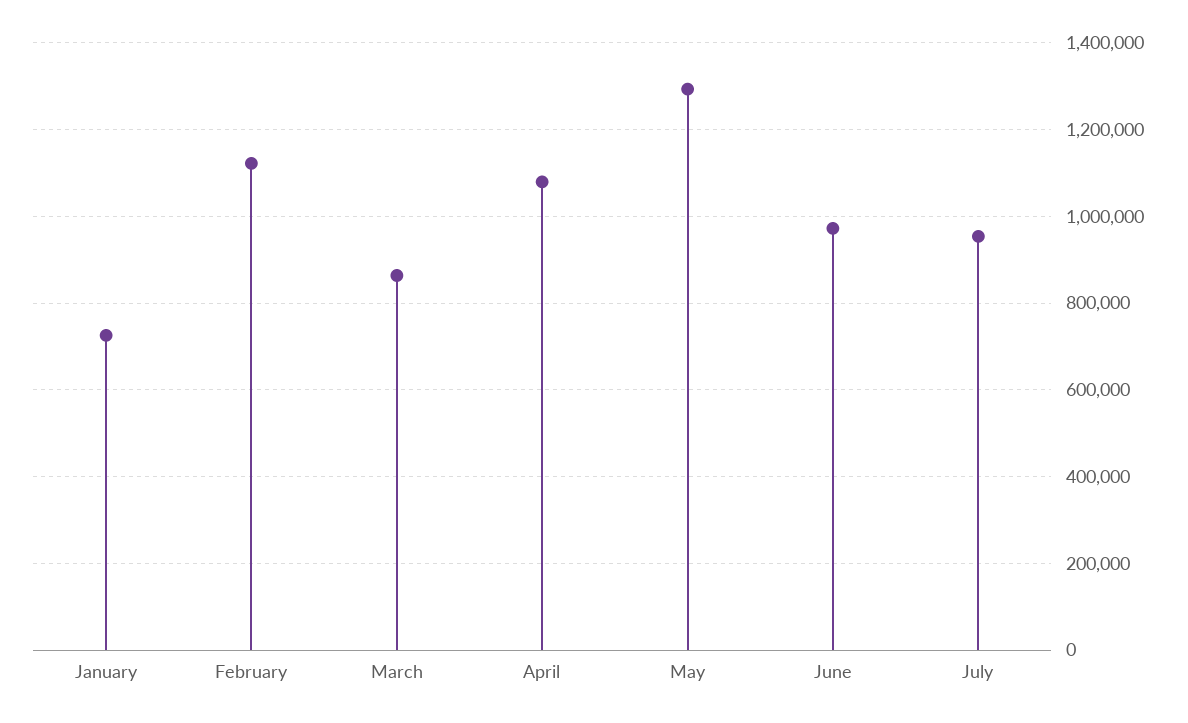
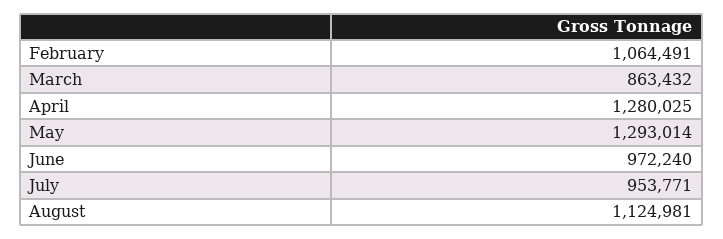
January: 720000 -> none
February: 1120000 -> 1064491
April: 1080000 -> 1280025
August: none -> 1124981

